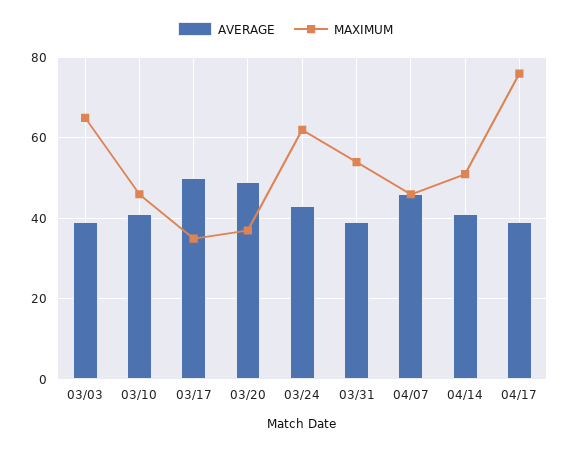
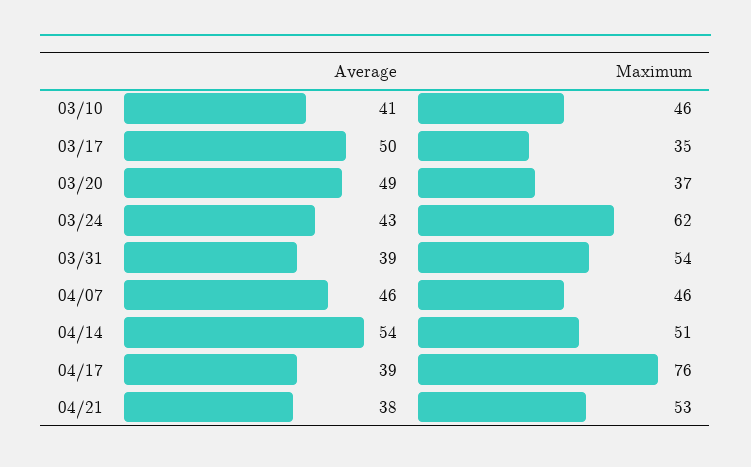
AVERAGE, 03/03: 40 -> none
MAXIMUM, 03/03: 65 -> none
AVERAGE, 04/14: 40 -> 54
AVERAGE, 04/21: none -> 38
MAXIMUM, 04/21: none -> 53

